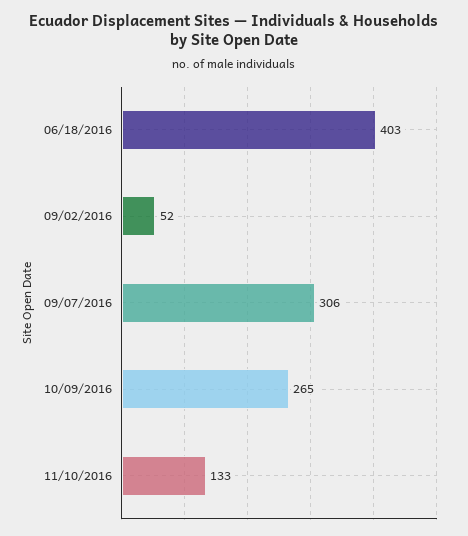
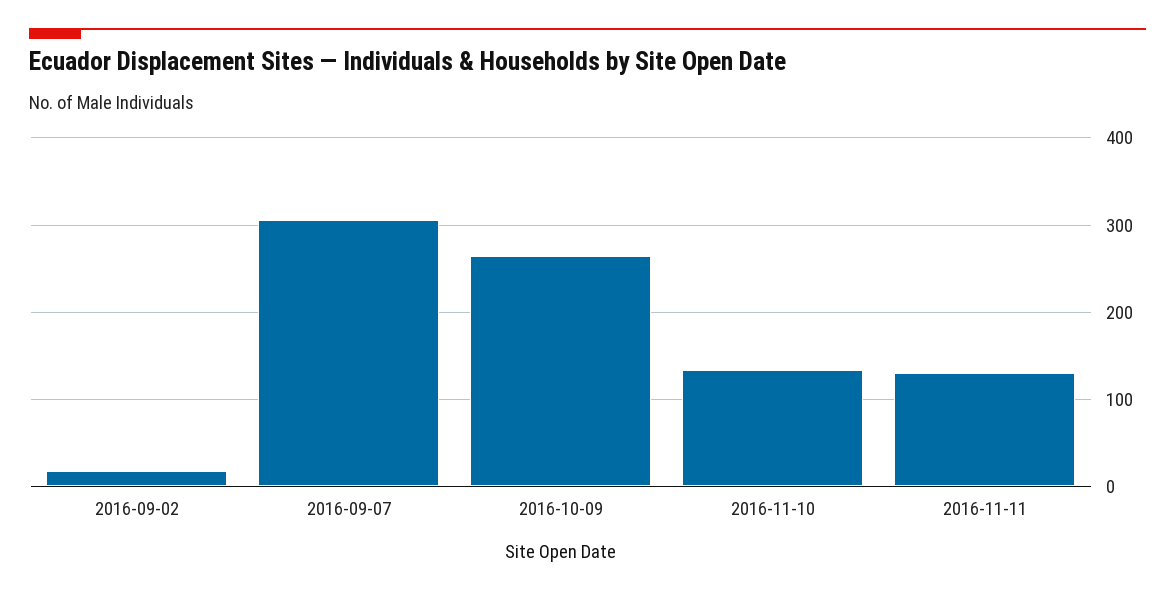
06/18/2016: 403 -> none
09/02/2016: 52 -> 20
2016-11-11: none -> 130

